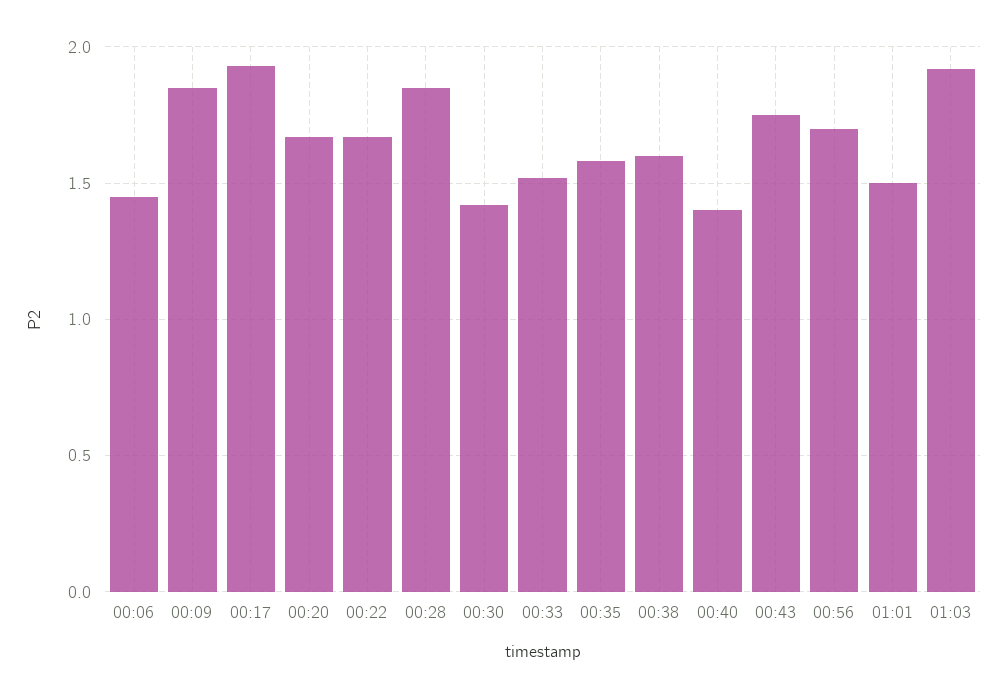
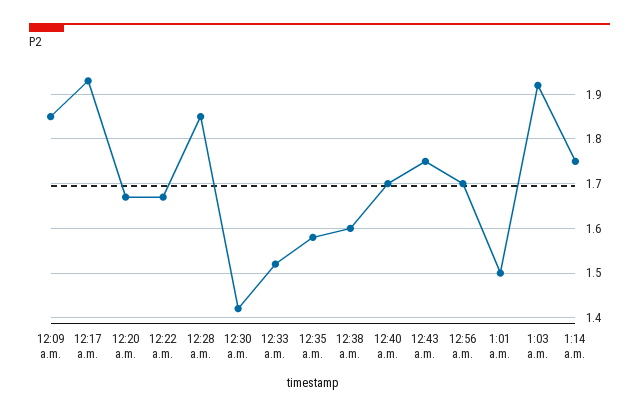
00:06: 1.45 -> none
00:40: 1.4 -> 1.7
1:14 a.m.: none -> 1.75

